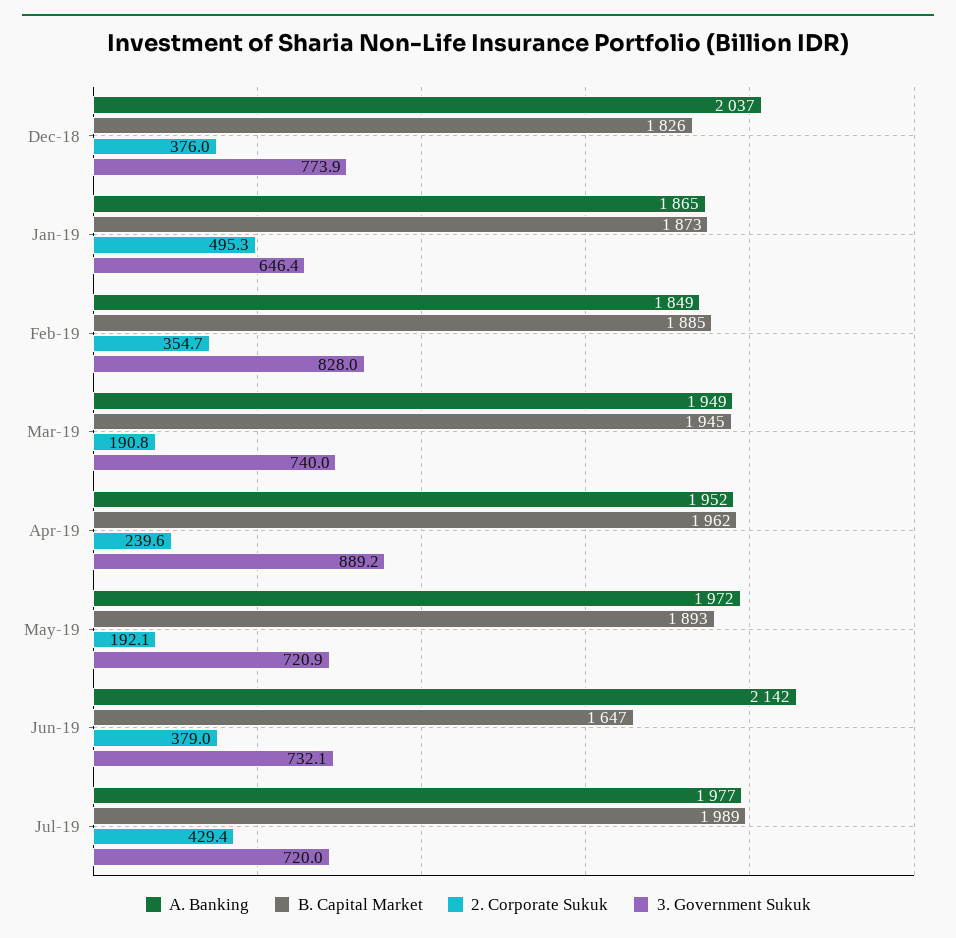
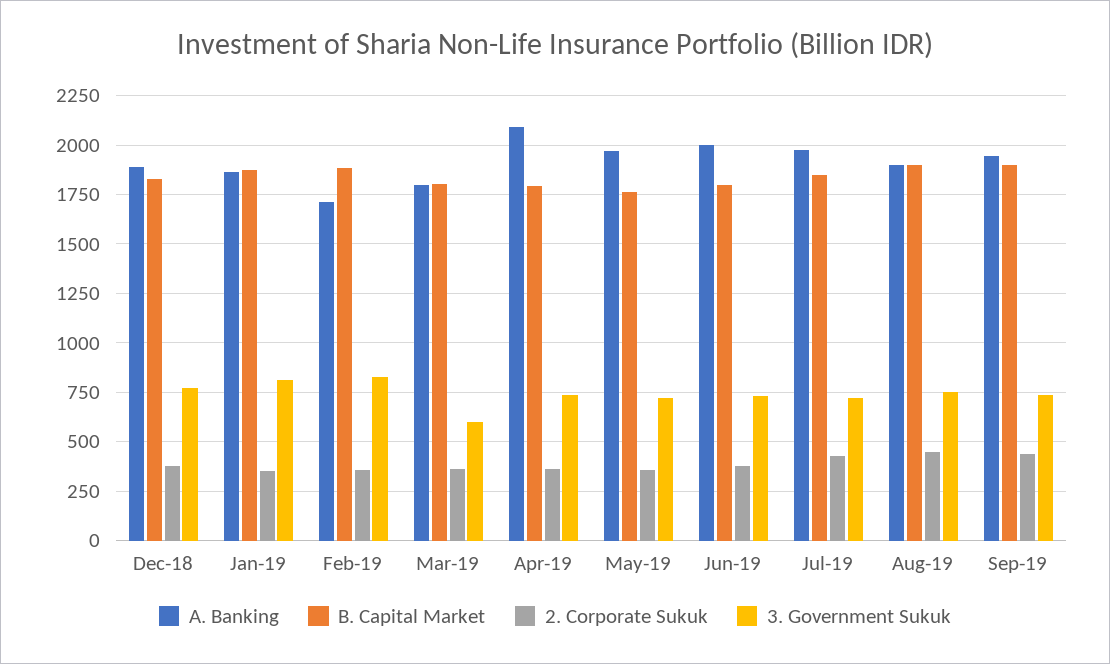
A. Banking, Dec-18: 2037 -> 1900
2. Corporate Sukuk, Jan-19: 495.3 -> 350
3. Government Sukuk, Jan-19: 646.4 -> 800
A. Banking, Feb-19: 1849 -> 1700
A. Banking, Mar-19: 1949 -> 1800
B. Capital Market, Mar-19: 1945 -> 1800
2. Corporate Sukuk, Mar-19: 190.8 -> 350
3. Government Sukuk, Mar-19: 740 -> 600
A. Banking, Apr-19: 1952 -> 2100
B. Capital Market, Apr-19: 1962 -> 1800
2. Corporate Sukuk, Apr-19: 239.6 -> 350
3. Government Sukuk, Apr-19: 889.2 -> 750
B. Capital Market, May-19: 1893 -> 1750
2. Corporate Sukuk, May-19: 192.1 -> 350
A. Banking, Jun-19: 2142 -> 2000
B. Capital Market, Jun-19: 1647 -> 1800
B. Capital Market, Jul-19: 1989 -> 1850
A. Banking, Aug-19: none -> 1900
B. Capital Market, Aug-19: none -> 1900
2. Corporate Sukuk, Aug-19: none -> 450
3. Government Sukuk, Aug-19: none -> 750
A. Banking, Sep-19: none -> 1950
B. Capital Market, Sep-19: none -> 1900
2. Corporate Sukuk, Sep-19: none -> 450
3. Government Sukuk, Sep-19: none -> 750

